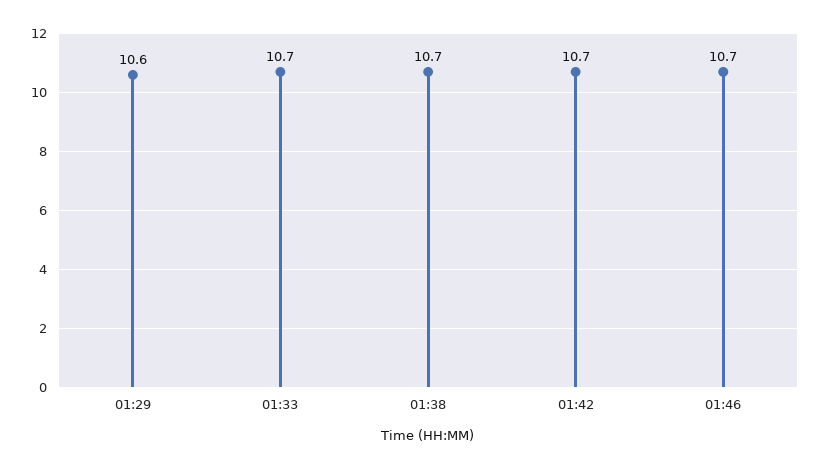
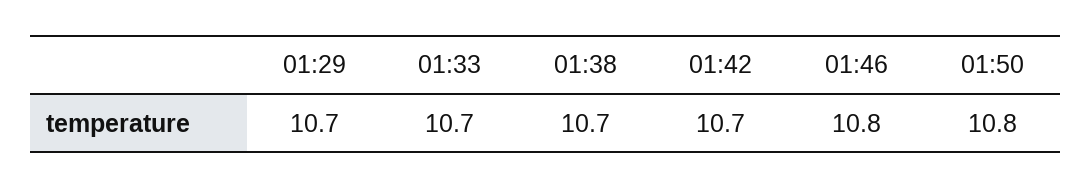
01:29: 10.6 -> 10.7
01:46: 10.7 -> 10.8
01:50: none -> 10.8

